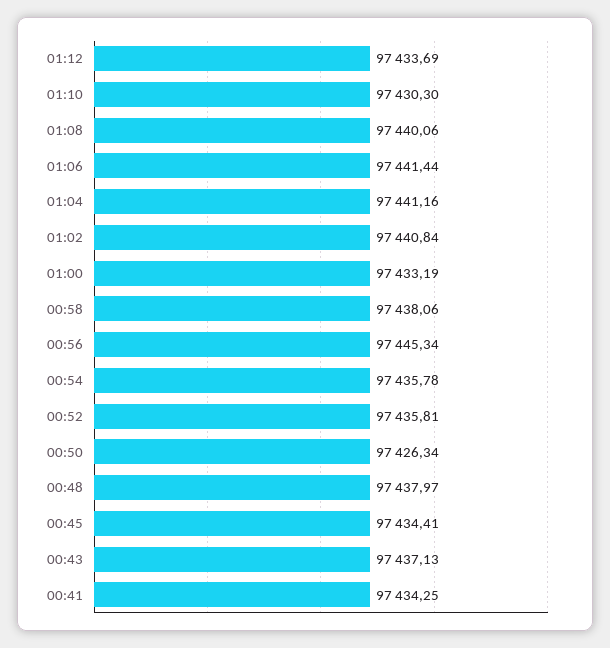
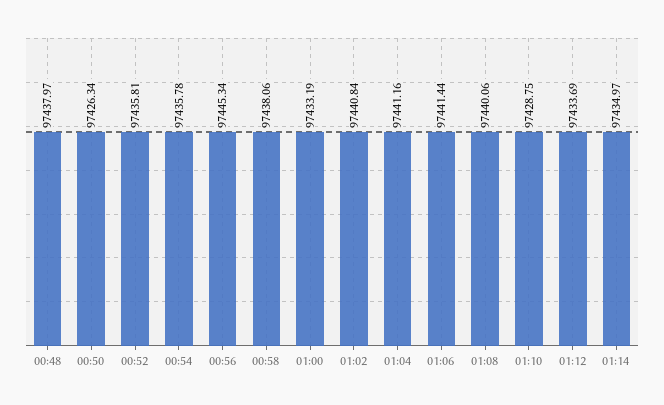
01:10: 97430.3 -> 97428.75
00:45: 97434.41 -> none
00:43: 97437.13 -> none
00:41: 97434.25 -> none
01:14: none -> 97434.97

